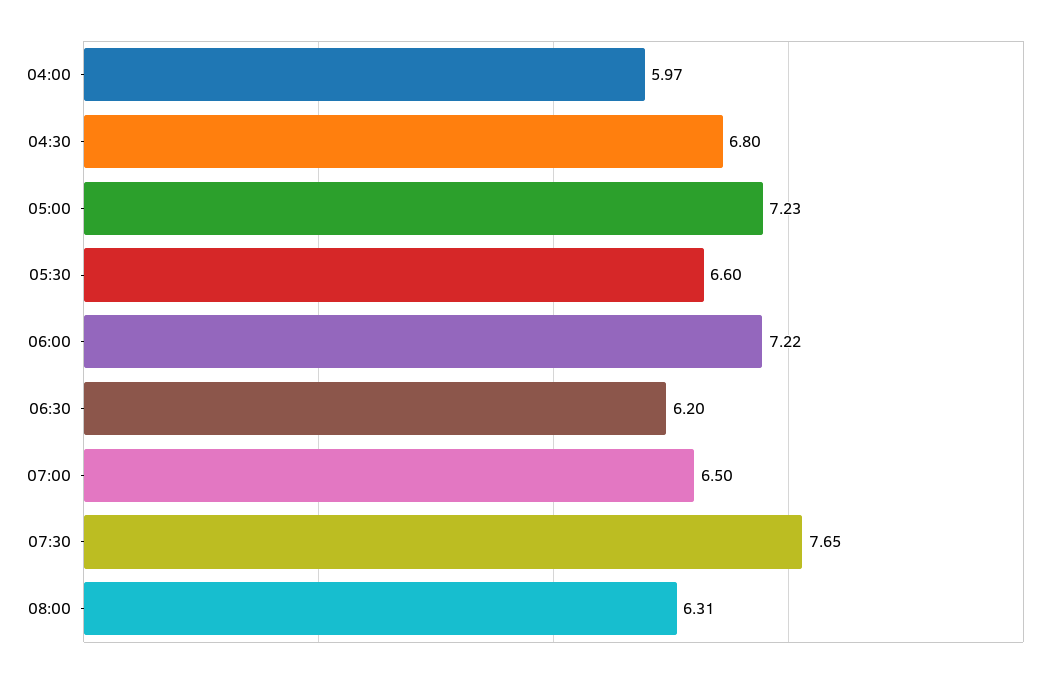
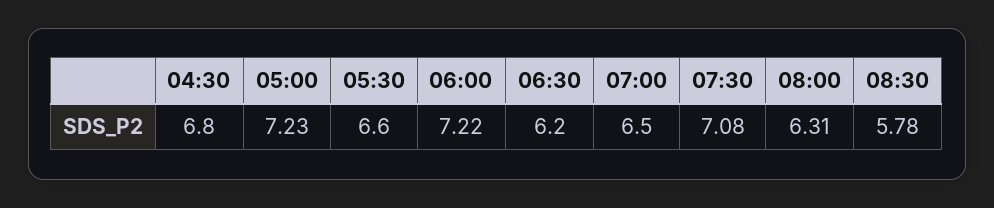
04:00: 5.97 -> none
07:30: 7.65 -> 7.08
08:30: none -> 5.78

